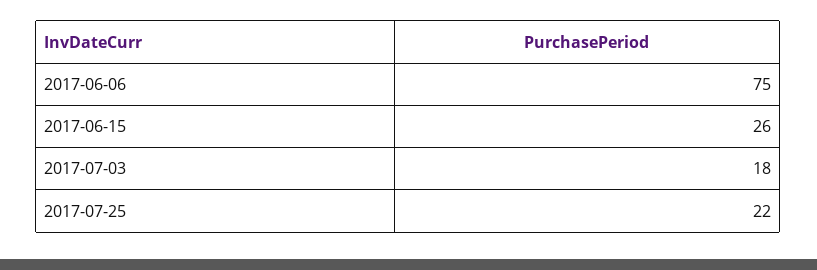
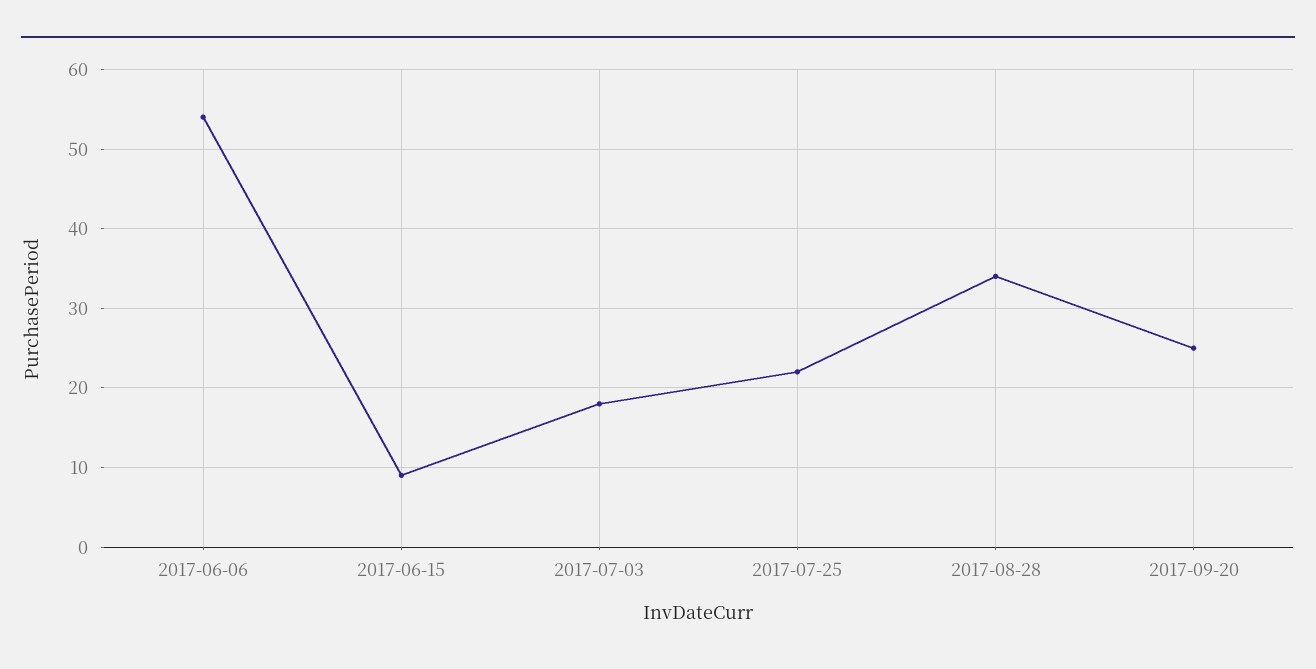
2017-06-06: 75 -> 54
2017-06-15: 26 -> 9
2017-08-28: none -> 34
2017-09-20: none -> 25

